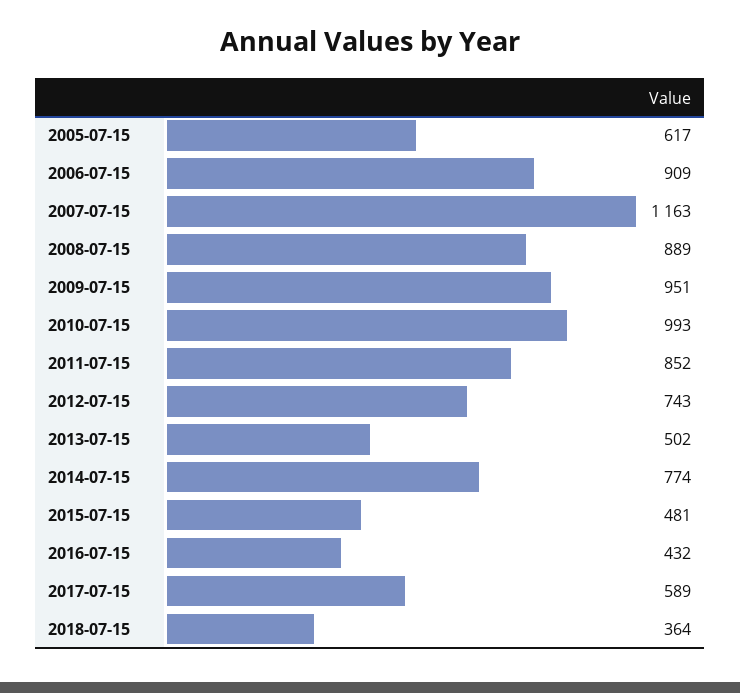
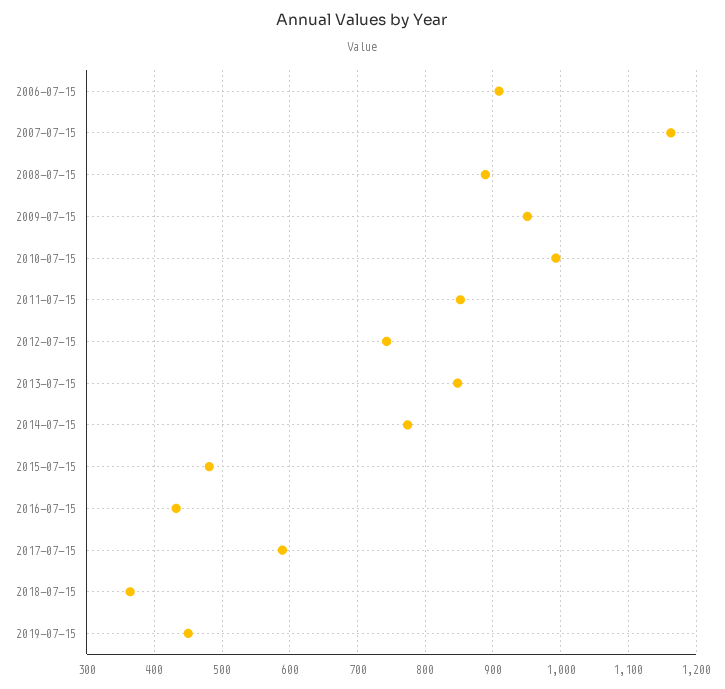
2005-07-15: 617 -> none
2013-07-15: 502 -> 850
2019-07-15: none -> 450

